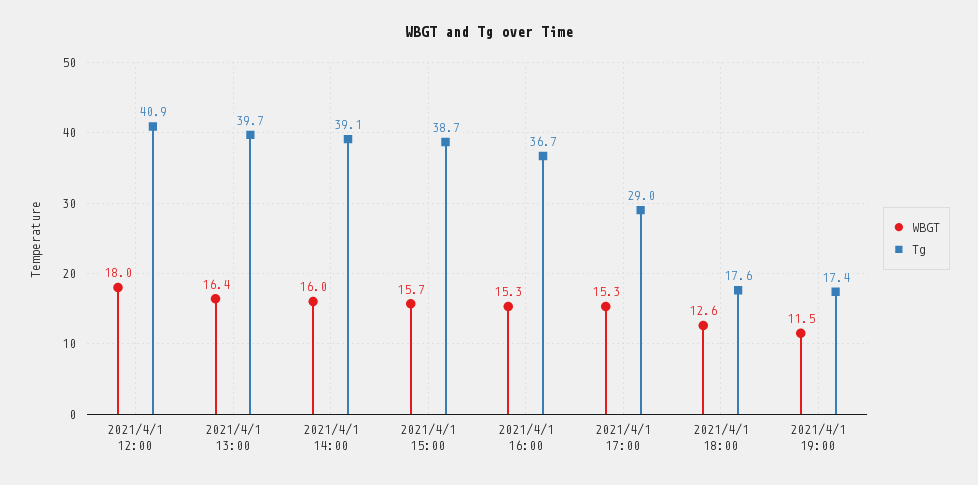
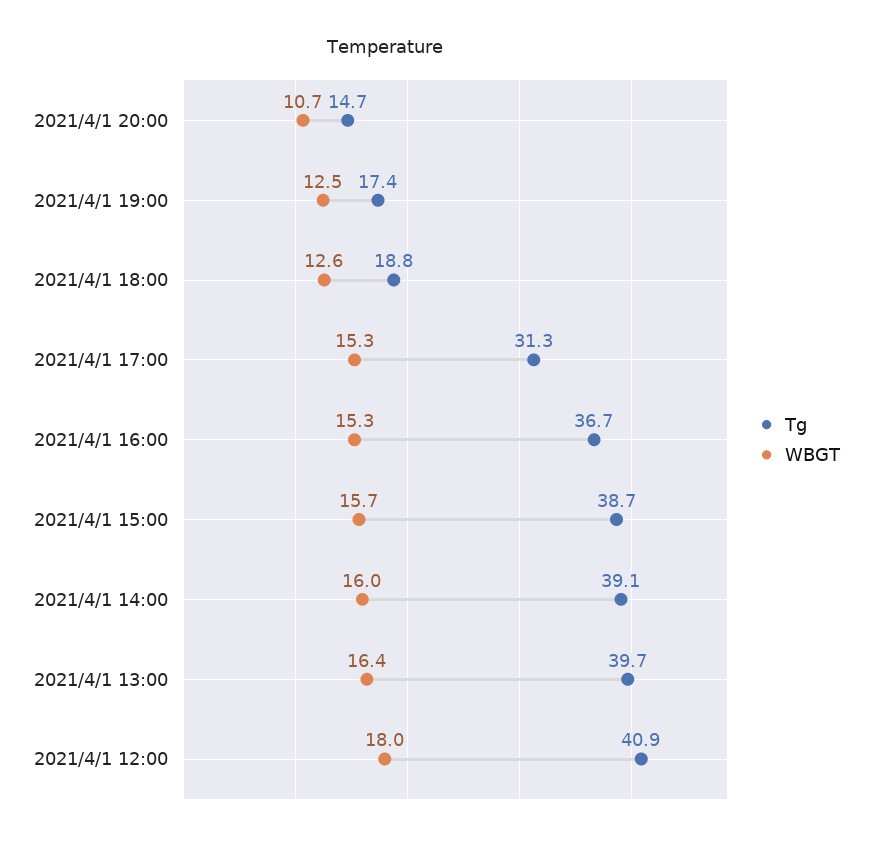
Tg, 2021/4/1 17:00: 29 -> 31.3
Tg, 2021/4/1 18:00: 17.6 -> 18.8
WBGT, 2021/4/1 19:00: 11.5 -> 12.5
Tg, 2021/4/1 20:00: none -> 14.7
WBGT, 2021/4/1 20:00: none -> 10.7

